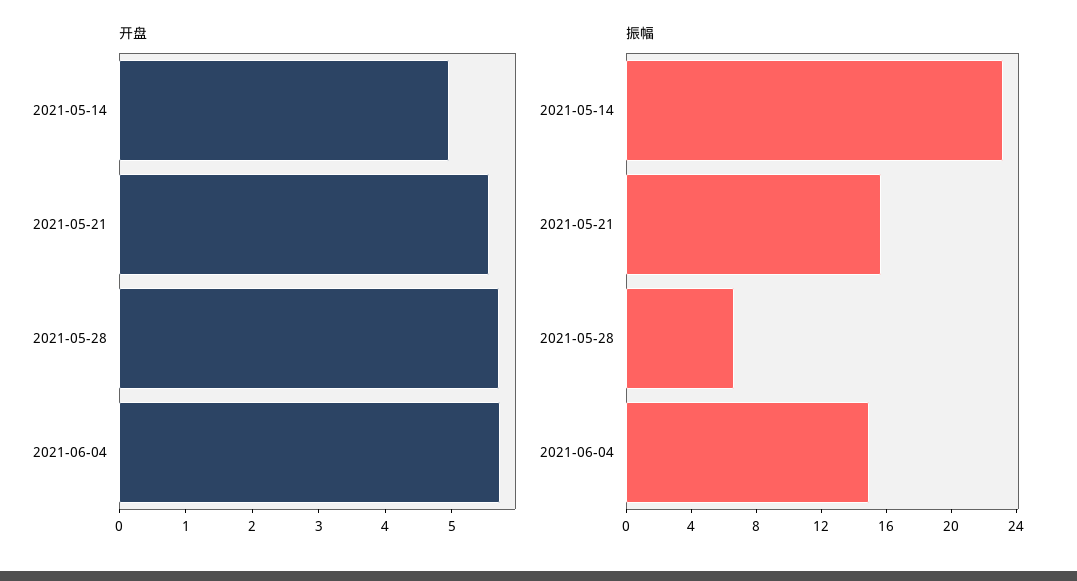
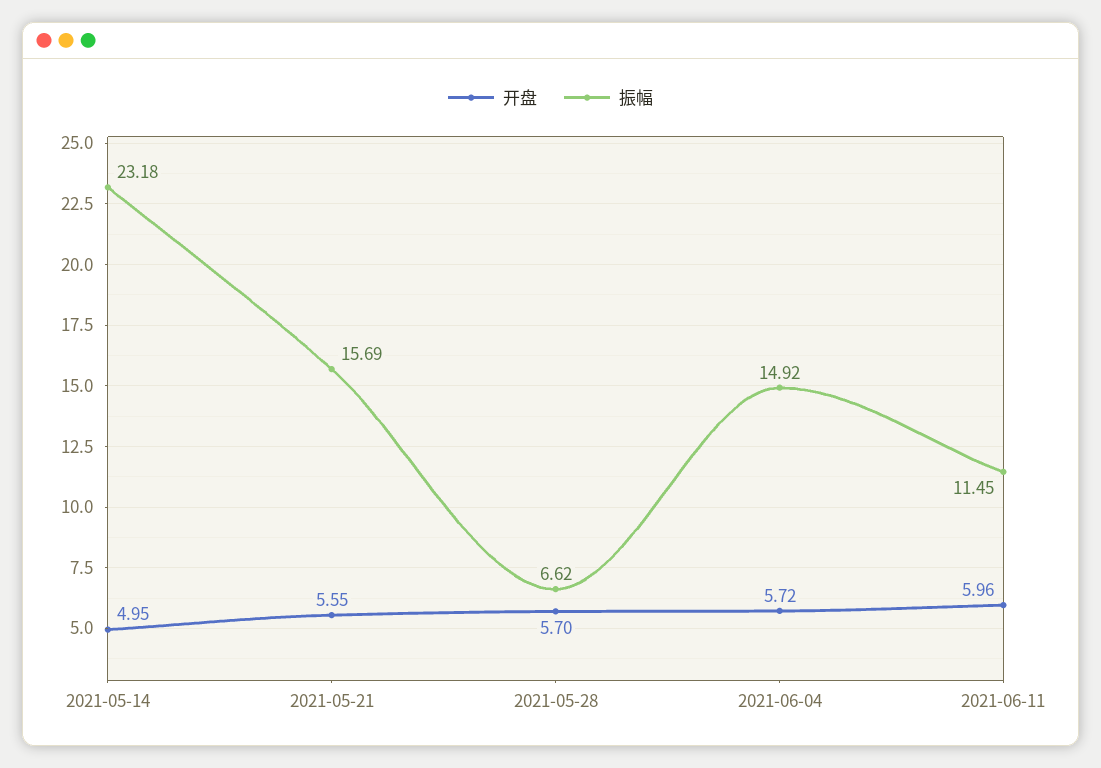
开盘, 2021-06-11: none -> 5.96
振幅, 2021-06-11: none -> 11.45

